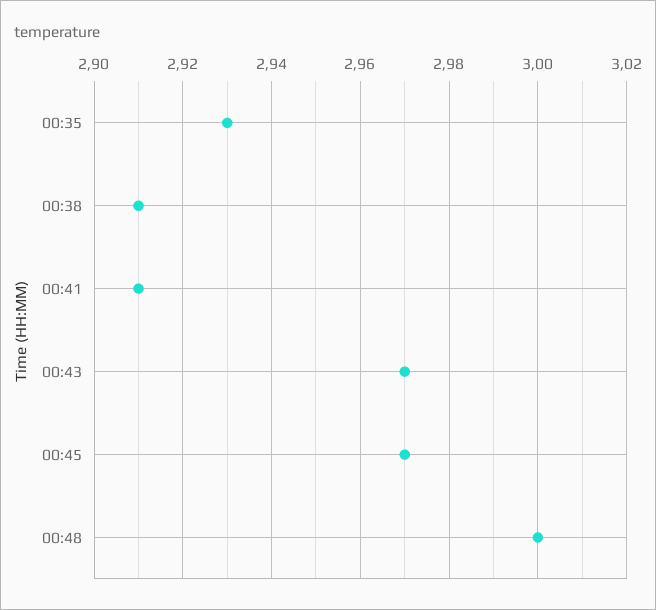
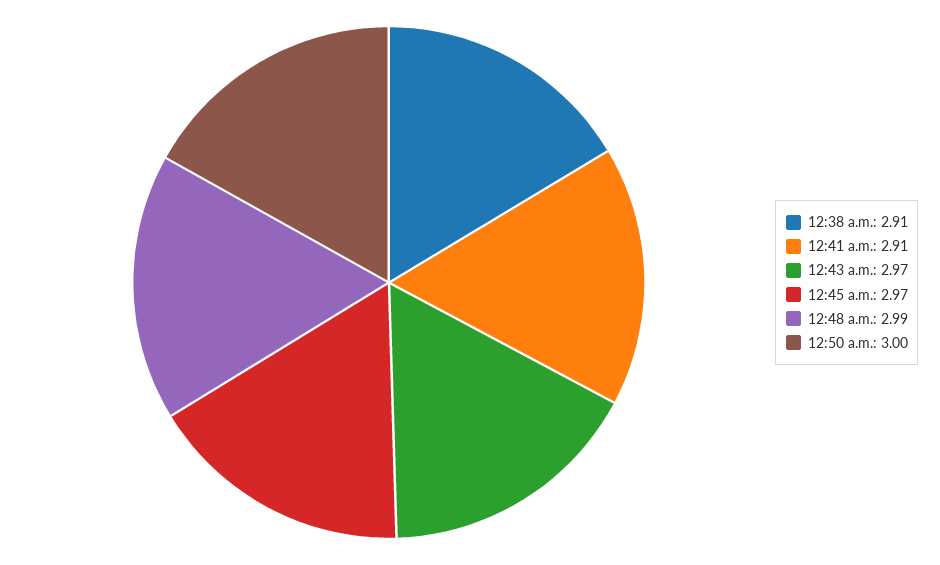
00:35: 2.93 -> none
00:48: 3 -> 2.99
12:50 a.m.: none -> 3

